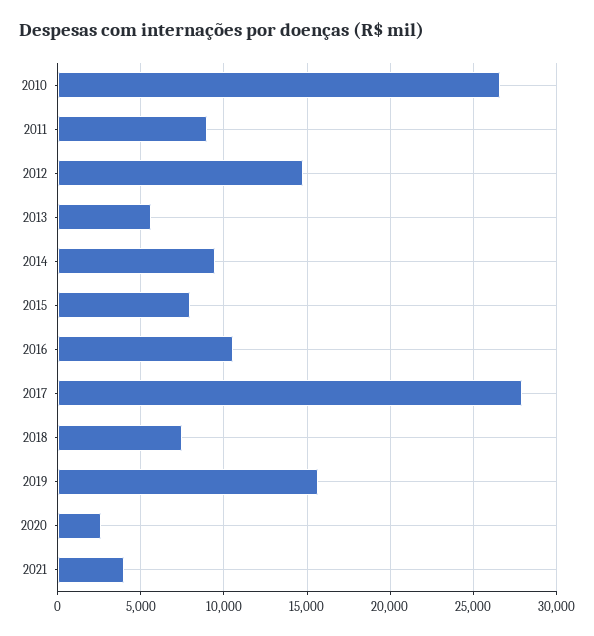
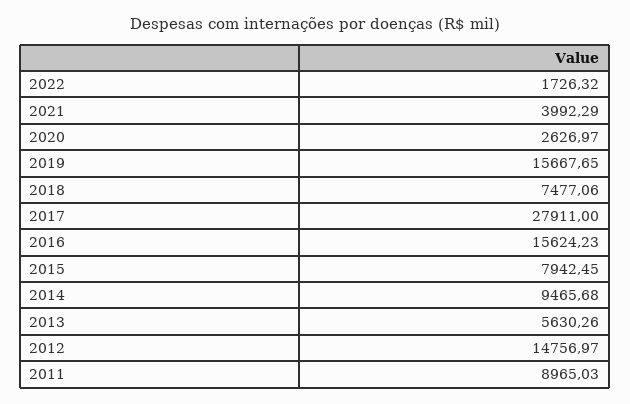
2010: 26500 -> none
2016: 10500 -> 15624.23
2022: none -> 1726.32

